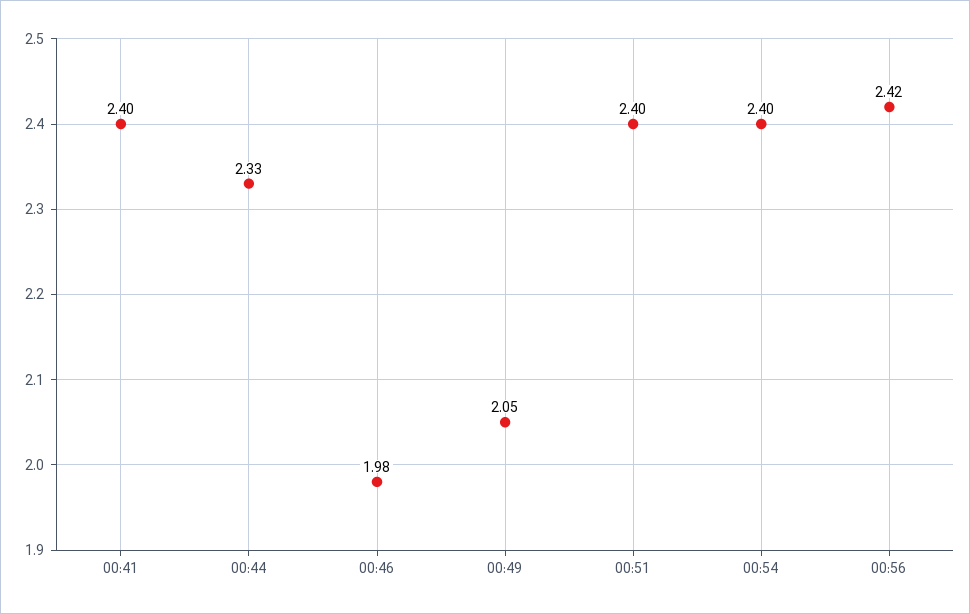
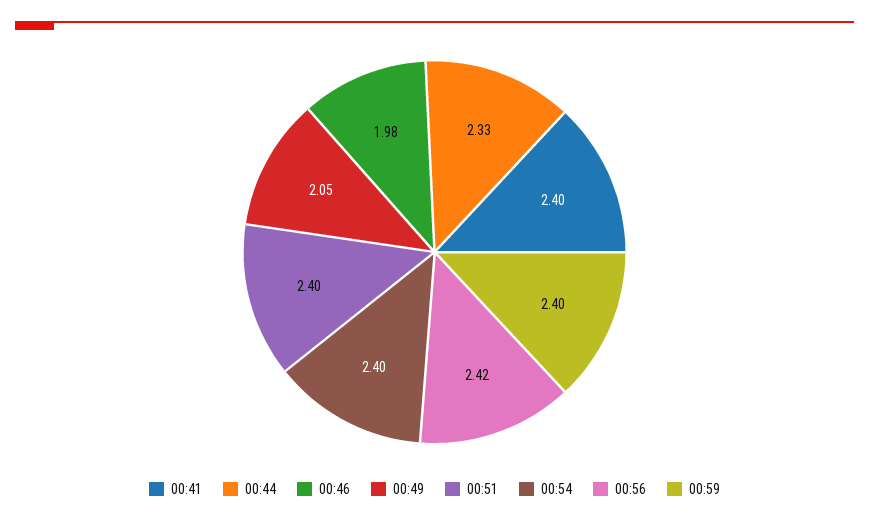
00:59: none -> 2.4

